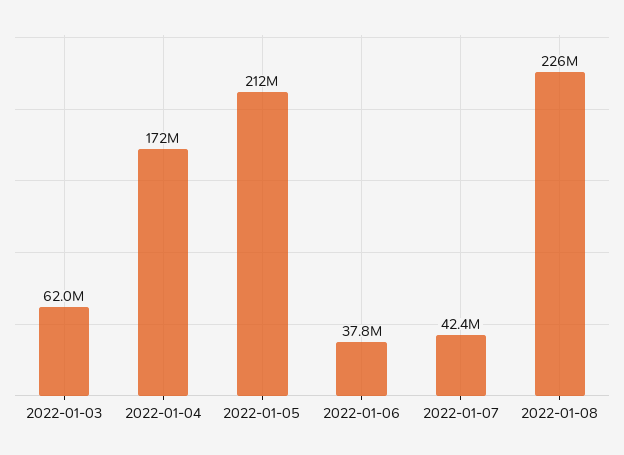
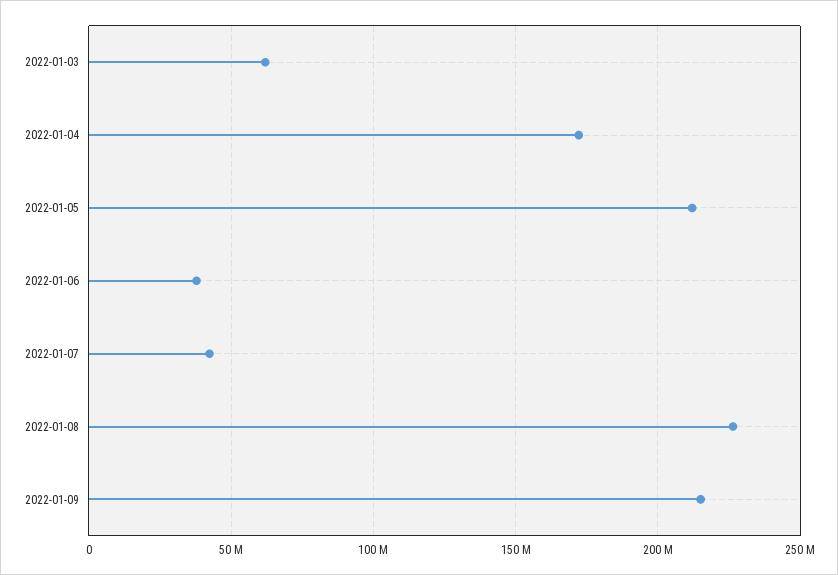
2022-01-09: none -> 215000000

